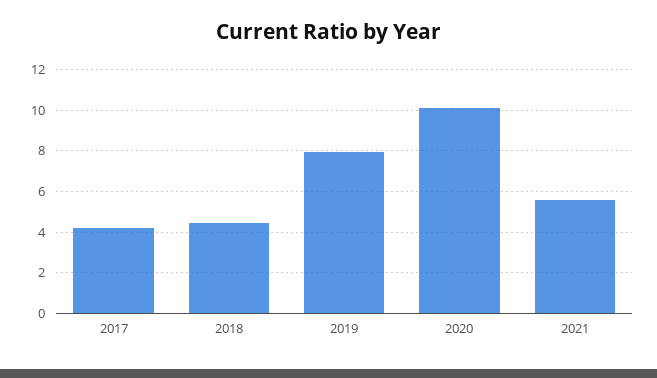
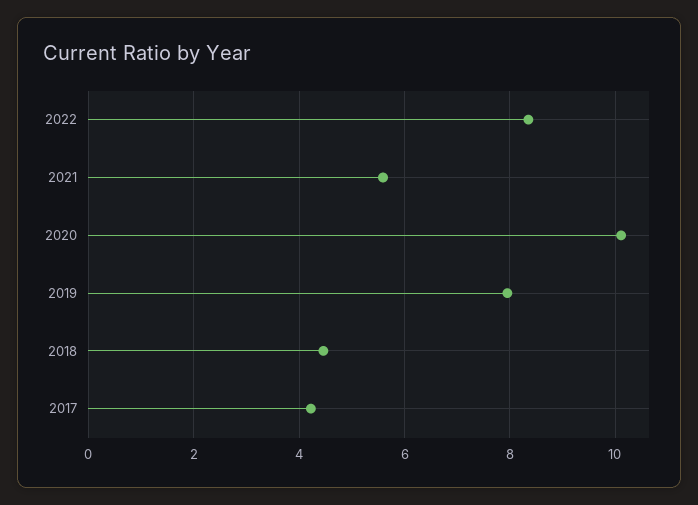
2022: none -> 8.4

